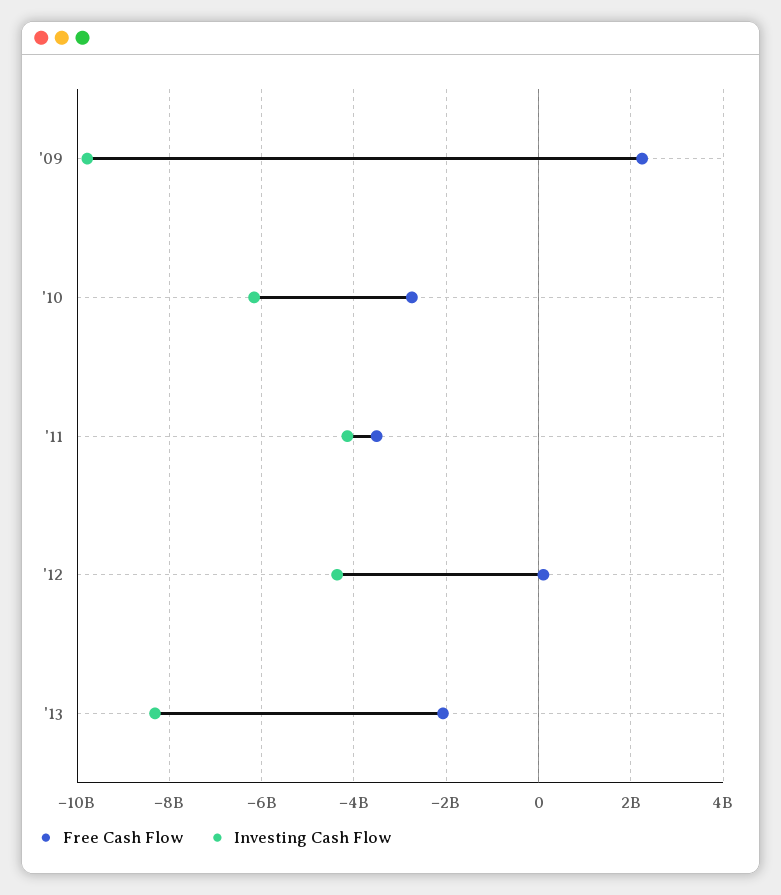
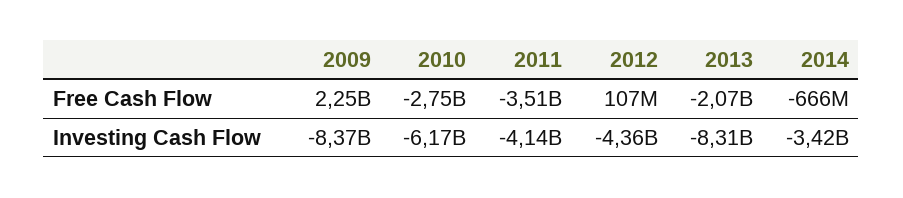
Investing Cash Flow, '09: -9800000000 -> -8370000000
Free Cash Flow, 2014: none -> -666000000
Investing Cash Flow, 2014: none -> -3420000000

